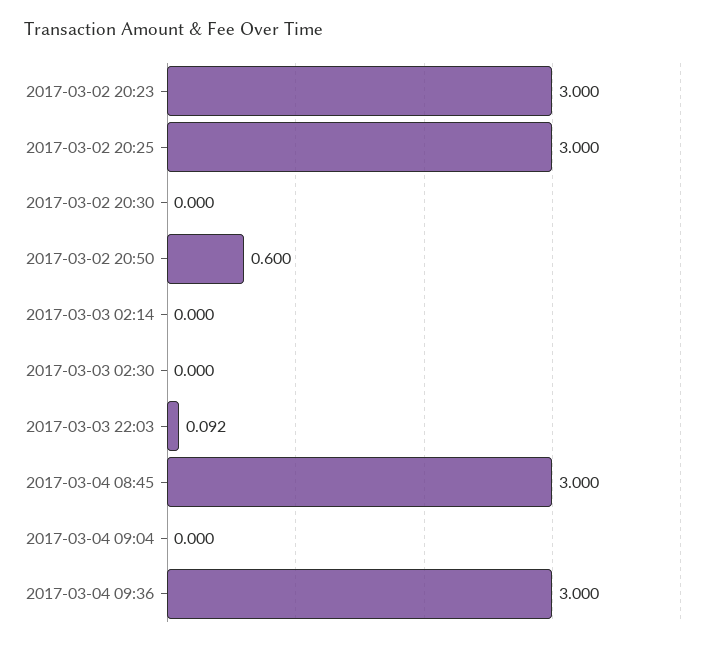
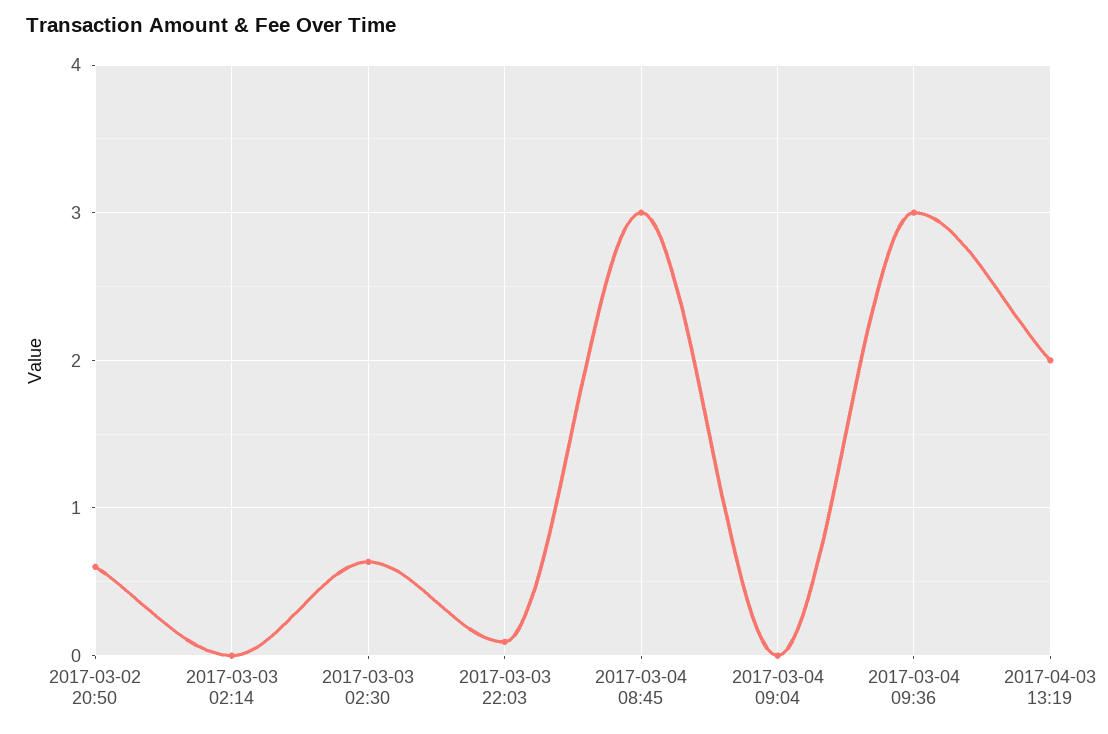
2017-03-02 20:23: 3 -> none
2017-03-02 20:25: 3 -> none
2017-03-02 20:30: 0 -> none
2017-03-03 02:30: 0 -> 0.6
2017-04-03 13:19: none -> 2

